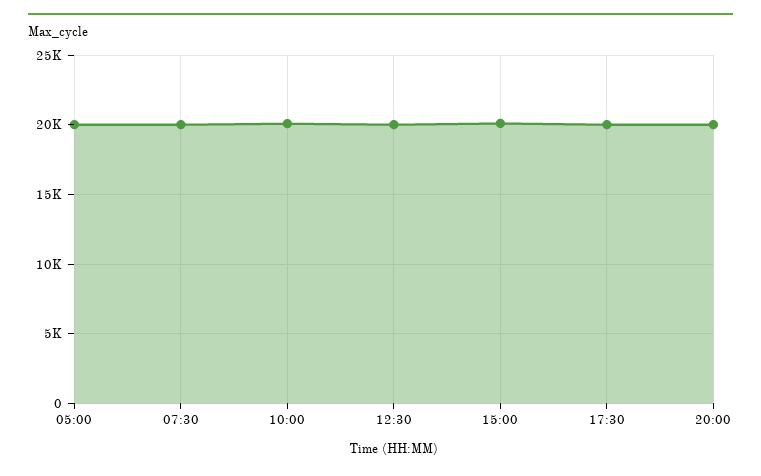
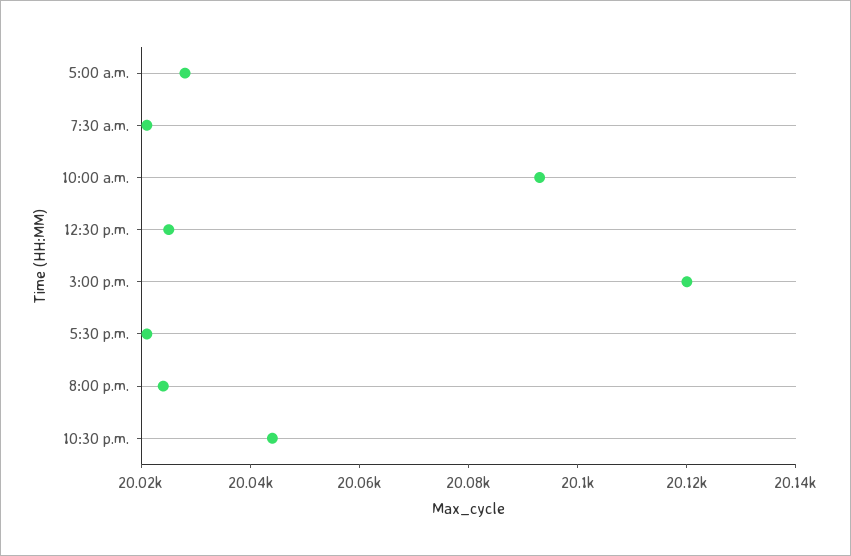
10:30 p.m.: none -> 20045

